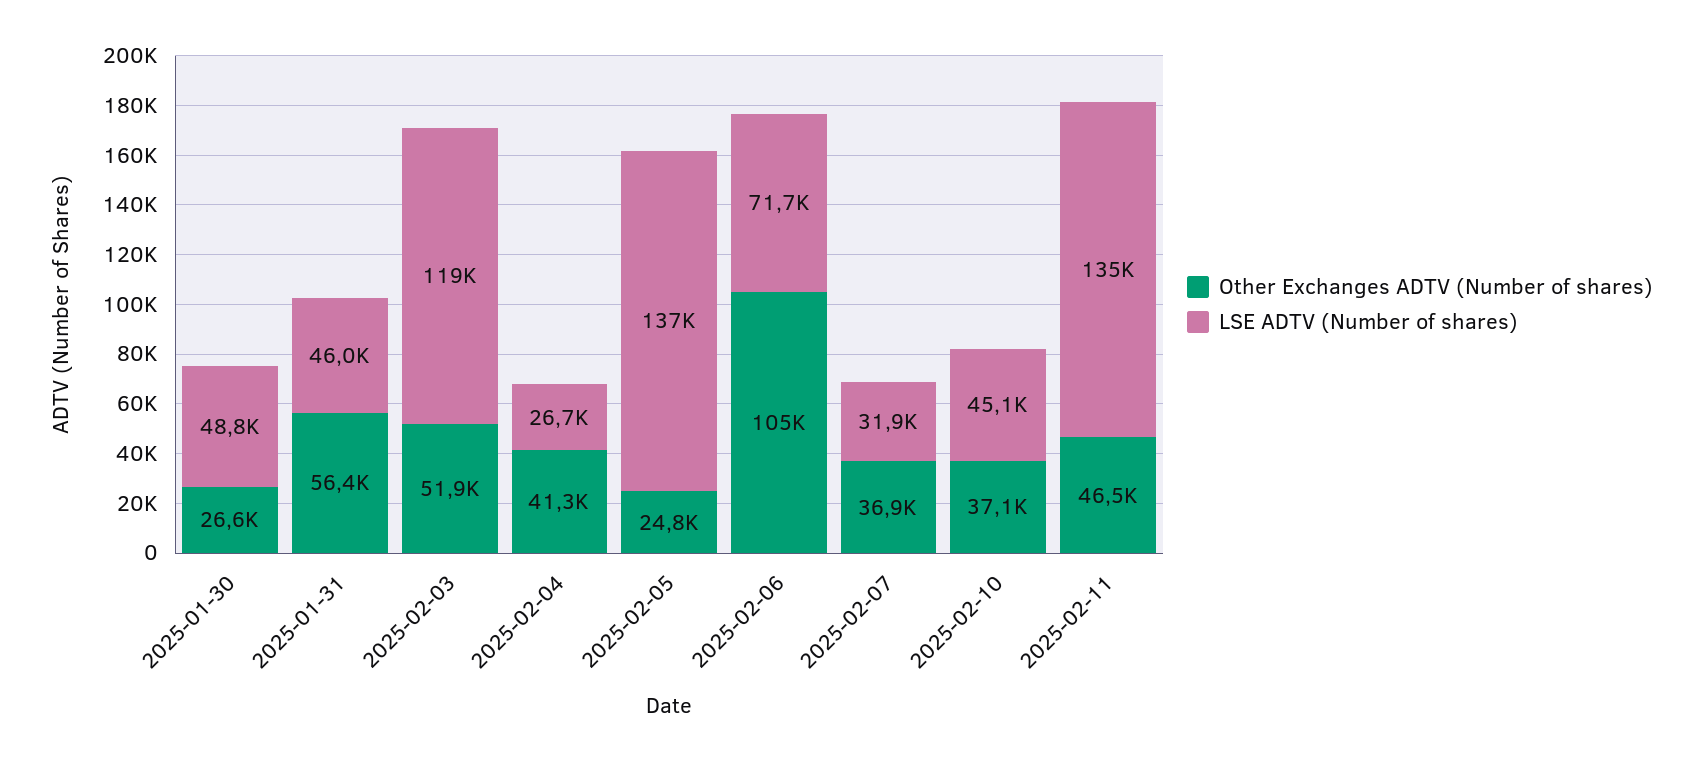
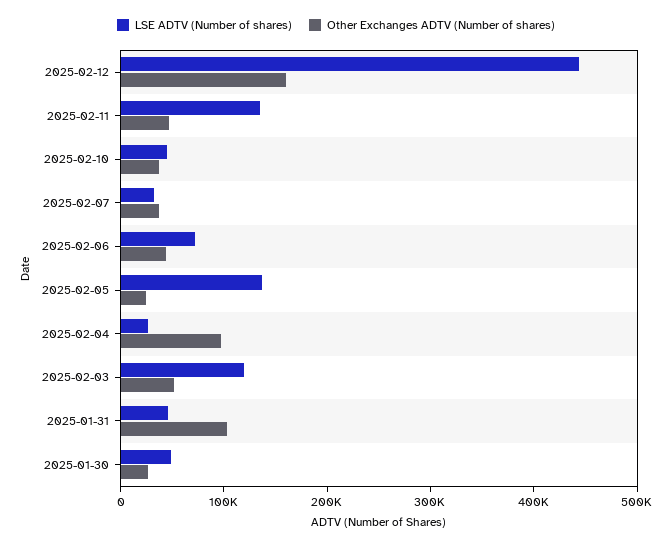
Other Exchanges ADTV (Number of shares), 2025-01-31: 56400 -> 100000
Other Exchanges ADTV (Number of shares), 2025-02-04: 41300 -> 100000
Other Exchanges ADTV (Number of shares), 2025-02-06: 105000 -> 40000
LSE ADTV (Number of shares), 2025-02-12: none -> 440000
Other Exchanges ADTV (Number of shares), 2025-02-12: none -> 160000

